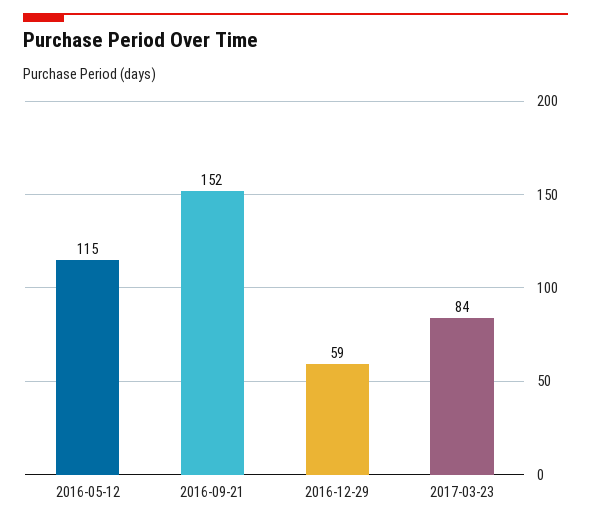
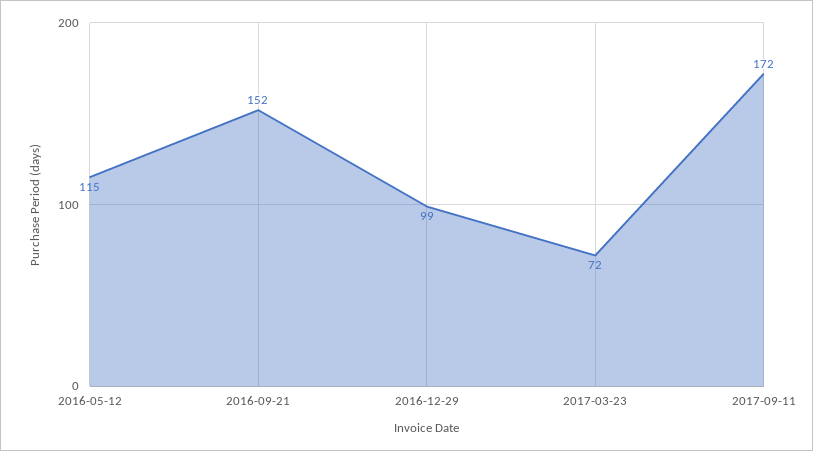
2016-12-29: 59 -> 99
2017-03-23: 84 -> 72
2017-09-11: none -> 172

